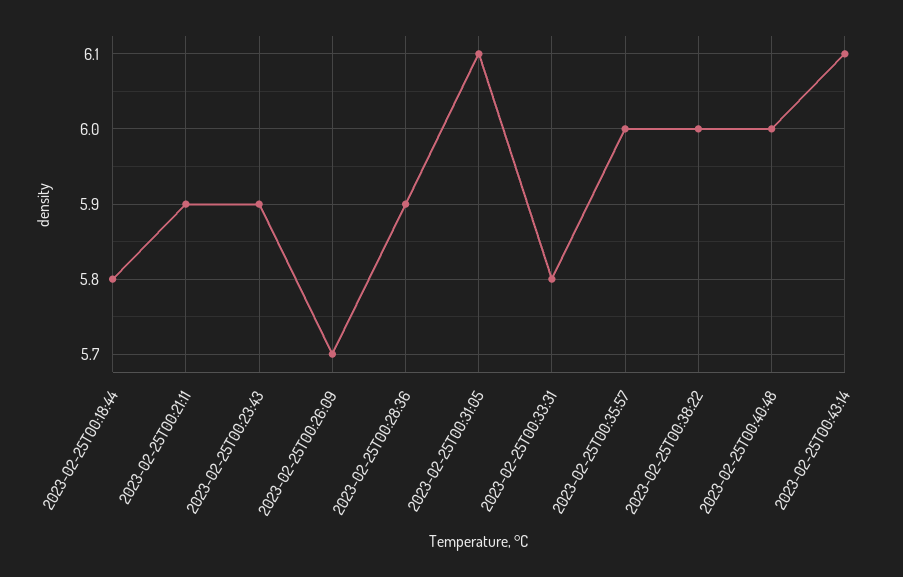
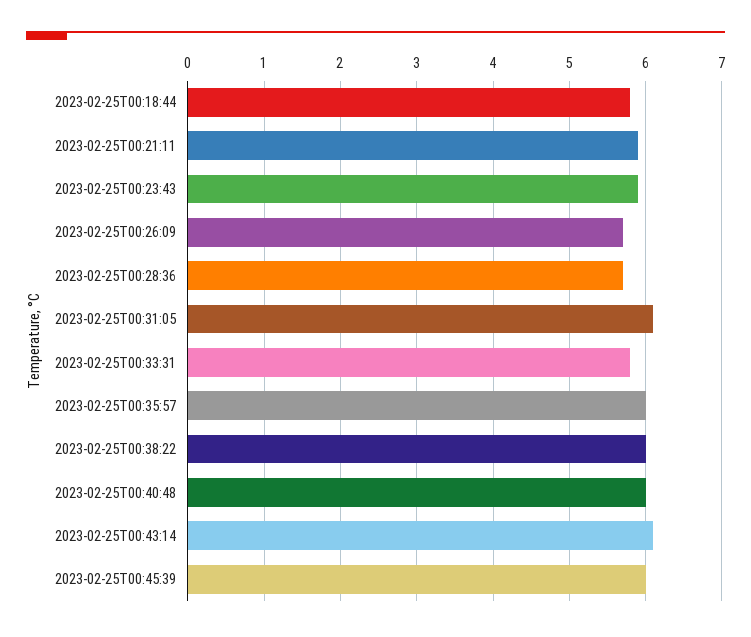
2023-02-25T00:28:36: 5.9 -> 5.7
2023-02-25T00:45:39: none -> 6

